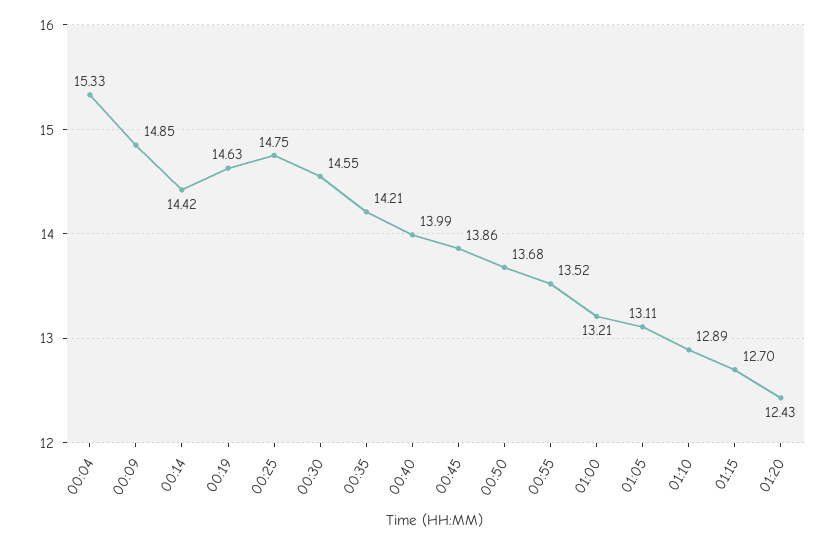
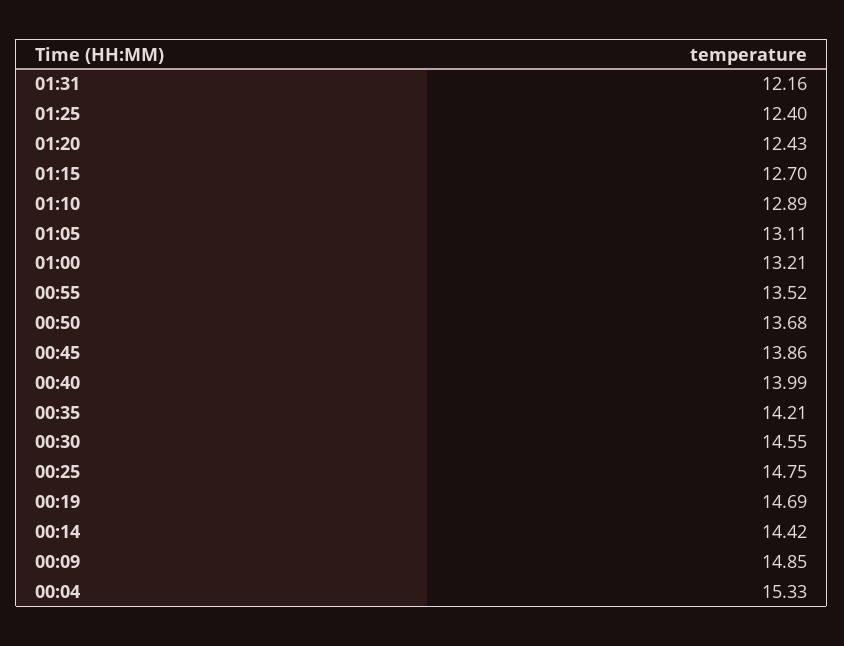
00:19: 14.63 -> 14.69
01:31: none -> 12.16
01:25: none -> 12.4

